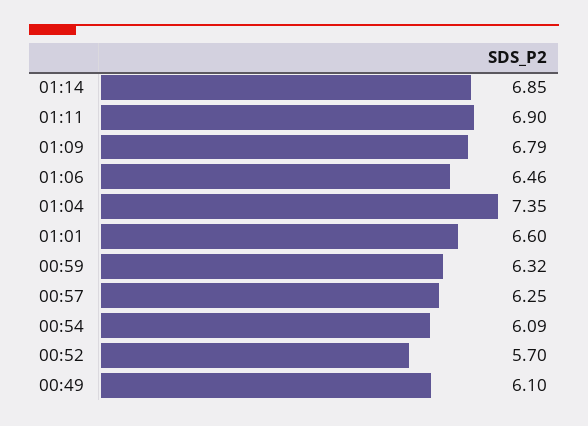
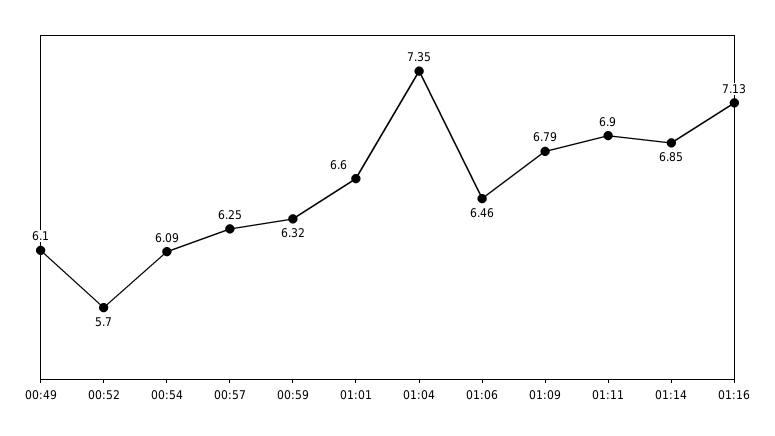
01:16: none -> 7.13

